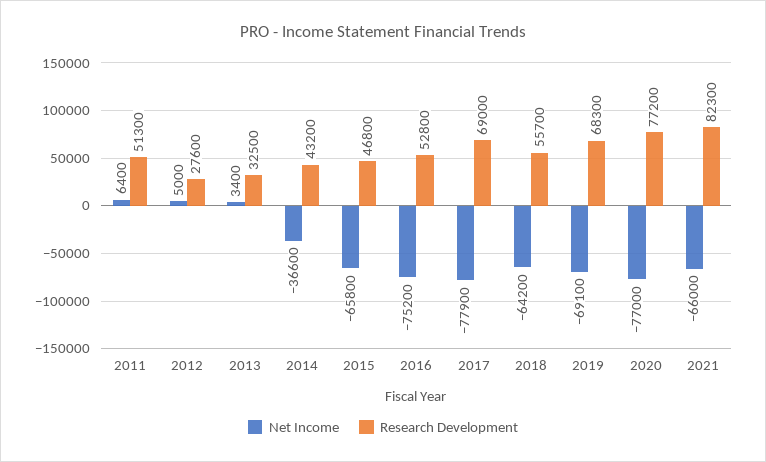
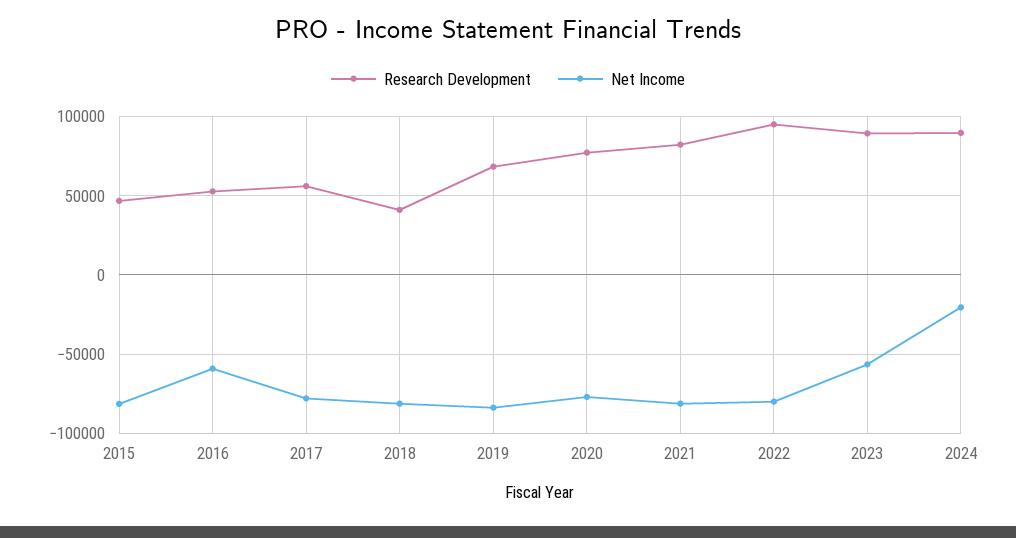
Net Income, 2011: 6400 -> none
Research Development, 2011: 51300 -> none
Net Income, 2012: 5000 -> none
Research Development, 2012: 27600 -> none
Net Income, 2013: 3400 -> none
Research Development, 2013: 32500 -> none
Net Income, 2014: -36600 -> none
Research Development, 2014: 43200 -> none
Net Income, 2015: -65800 -> -80000
Net Income, 2016: -75200 -> -60000
Research Development, 2017: 69000 -> 55000
Net Income, 2018: -64200 -> -80000
Research Development, 2018: 55700 -> 40000
Net Income, 2019: -69100 -> -85000
Net Income, 2021: -66000 -> -80000
Research Development, 2022: none -> 95000
Net Income, 2022: none -> -80000
Research Development, 2023: none -> 90000
Net Income, 2023: none -> -55000
Research Development, 2024: none -> 90000
Net Income, 2024: none -> -20000

